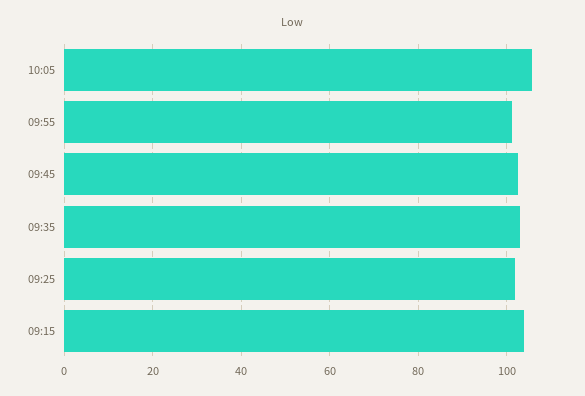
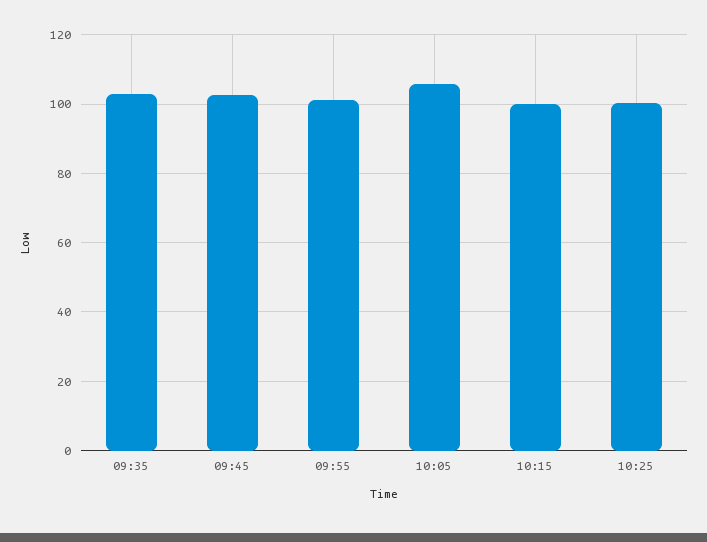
09:25: 102 -> none
09:15: 104 -> none
10:15: none -> 100
10:25: none -> 100

